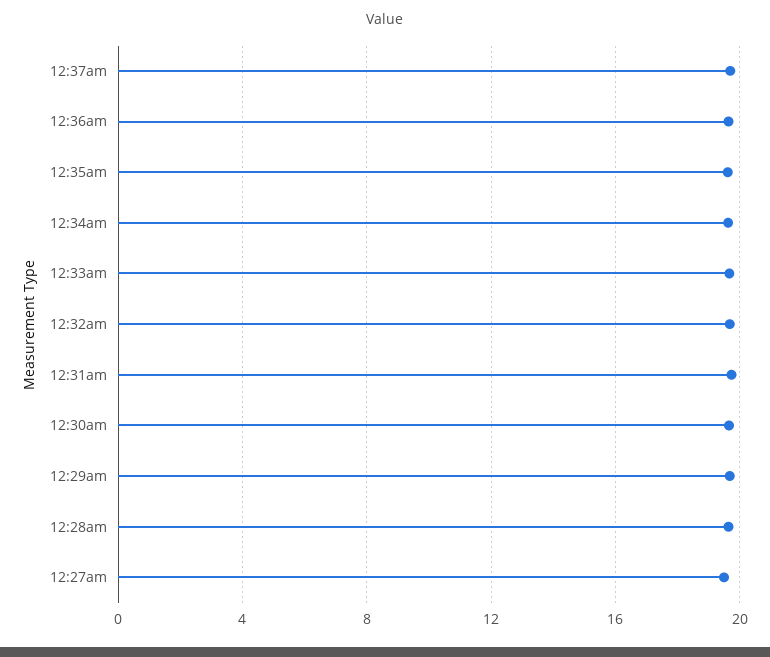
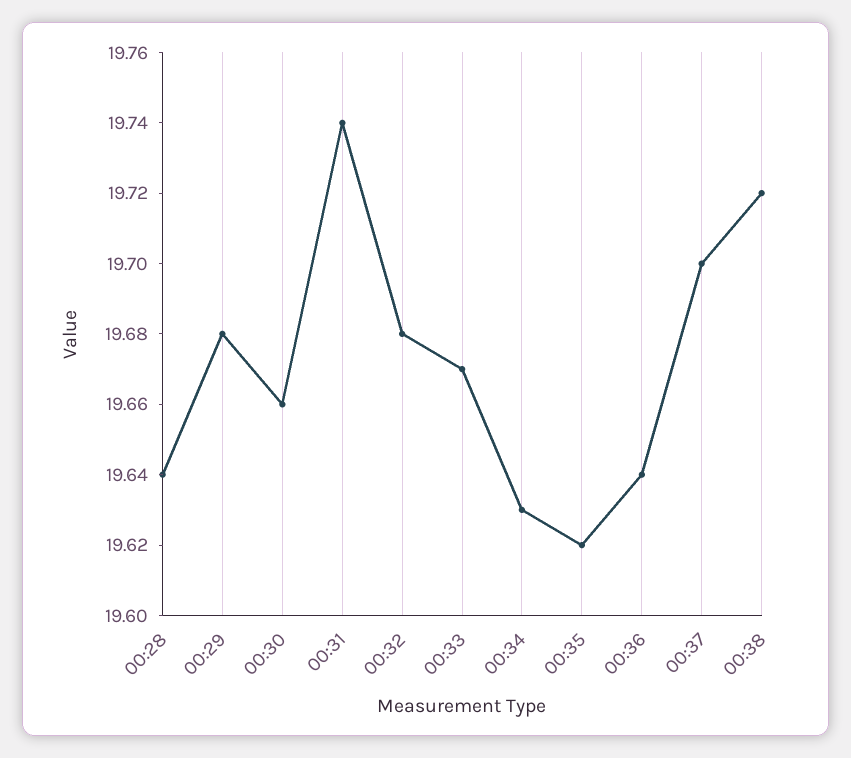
12:27am: 19.5 -> none
00:38: none -> 19.72

